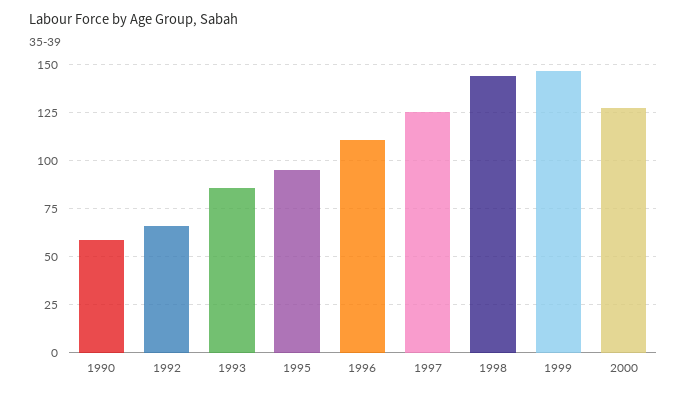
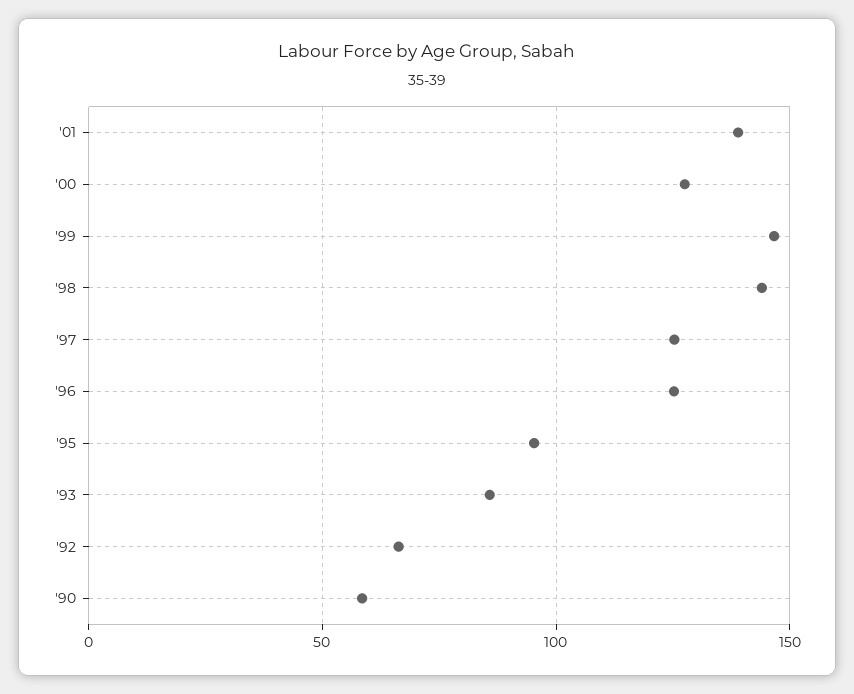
1996: 110 -> 125
'01: none -> 140

